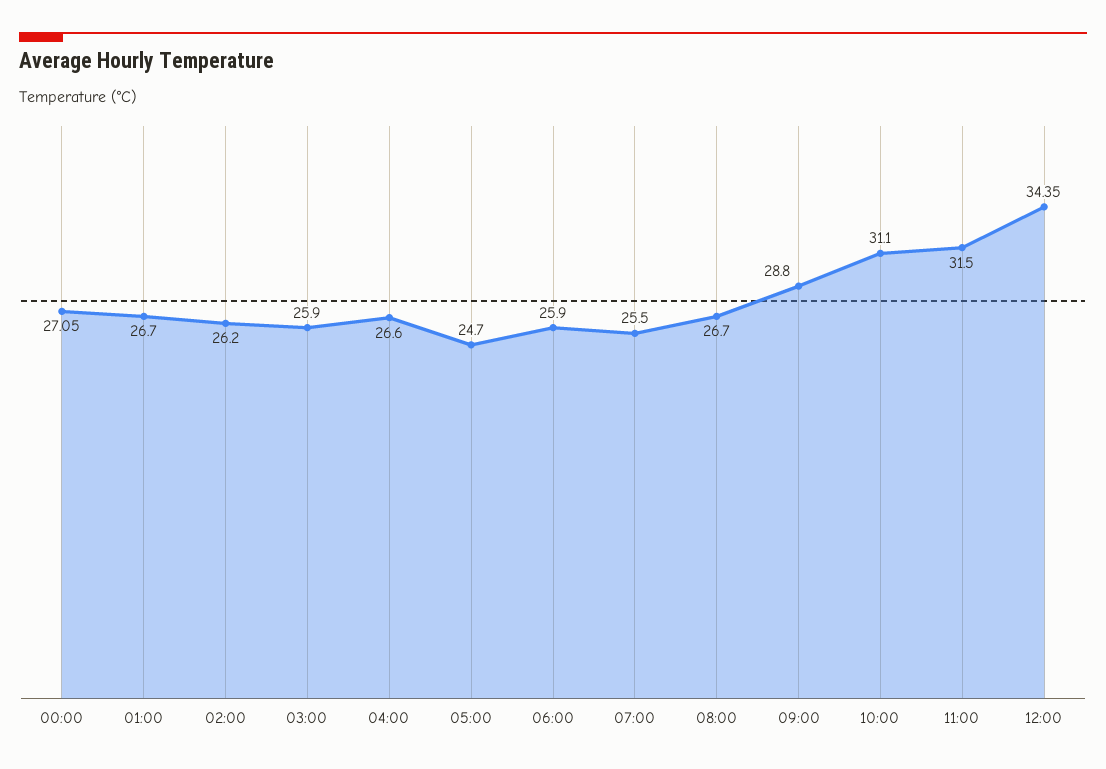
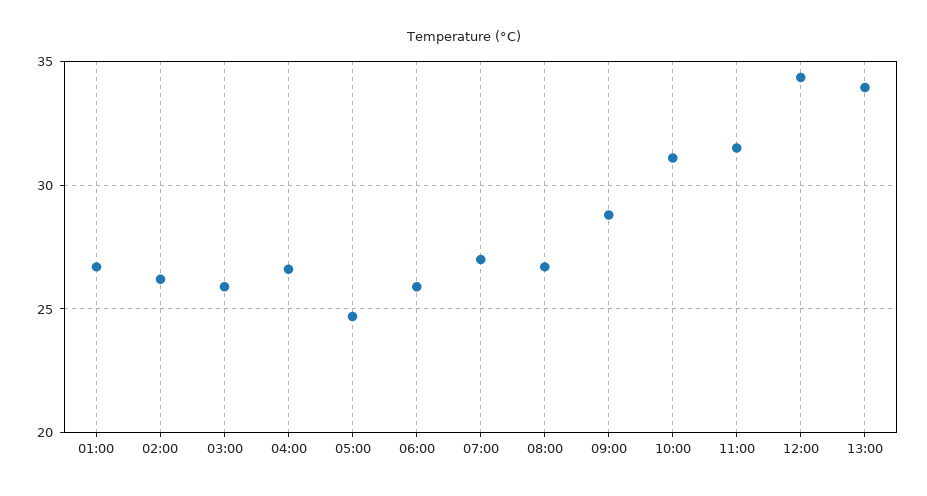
00:00: 27.05 -> none
07:00: 25.5 -> 27
13:00: none -> 34

